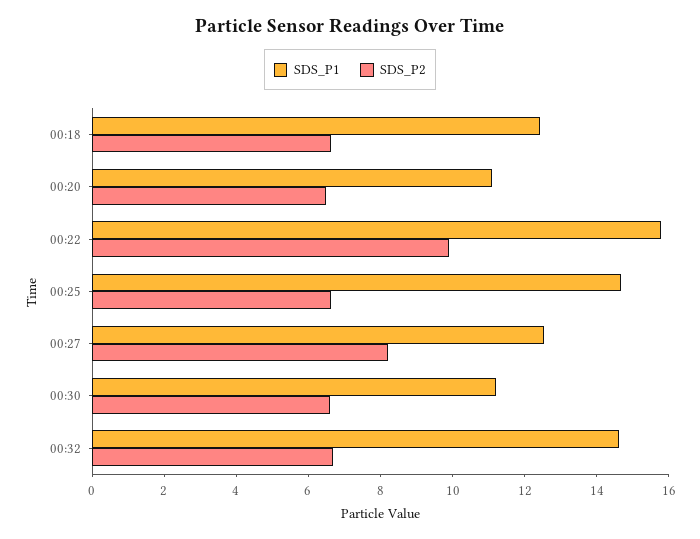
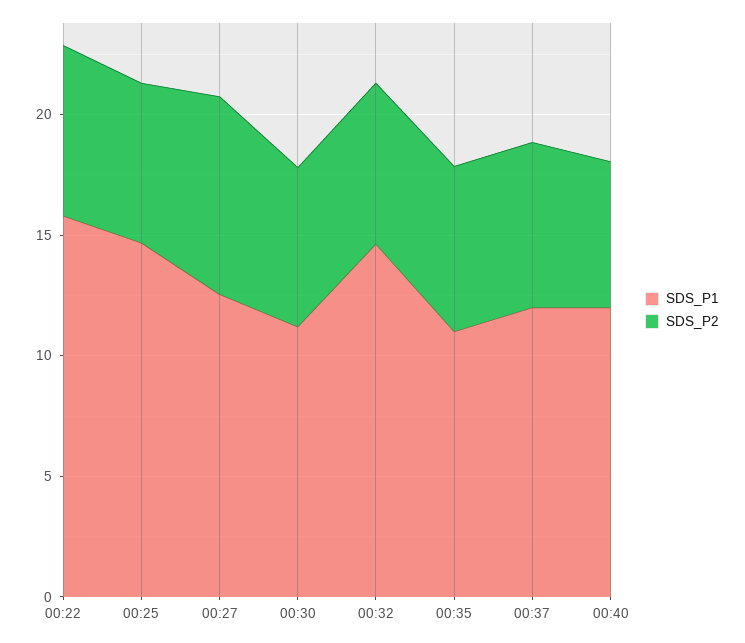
SDS_P1, 00:18: 12.5 -> none
SDS_P2, 00:18: 6.5 -> none
SDS_P1, 00:20: 11 -> none
SDS_P2, 00:20: 6.5 -> none
SDS_P2, 00:22: 10 -> 7
SDS_P1, 00:35: none -> 11
SDS_P2, 00:35: none -> 7
SDS_P1, 00:37: none -> 12
SDS_P2, 00:37: none -> 7
SDS_P1, 00:40: none -> 12
SDS_P2, 00:40: none -> 6

